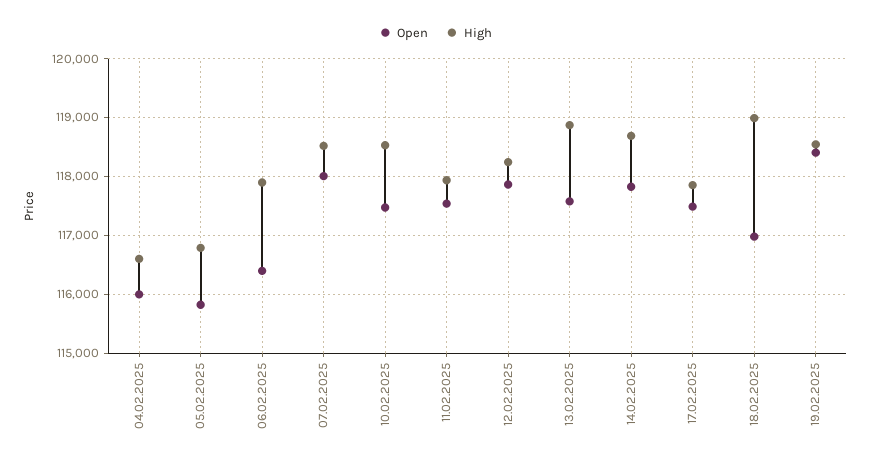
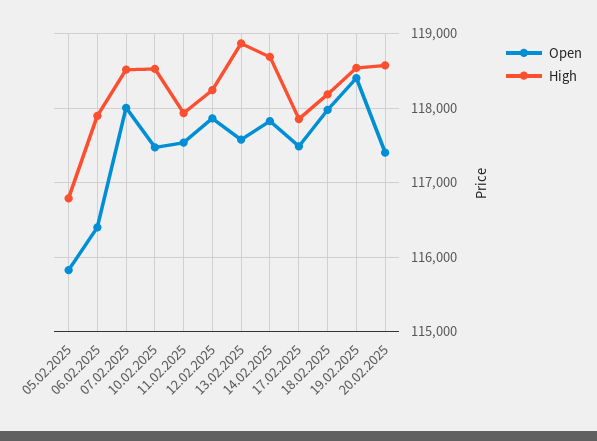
Open, 04.02.2025: 116000 -> none
High, 04.02.2025: 116600 -> none
Open, 18.02.2025: 117000 -> 118000
High, 18.02.2025: 119000 -> 118200
Open, 20.02.2025: none -> 117400
High, 20.02.2025: none -> 118600

